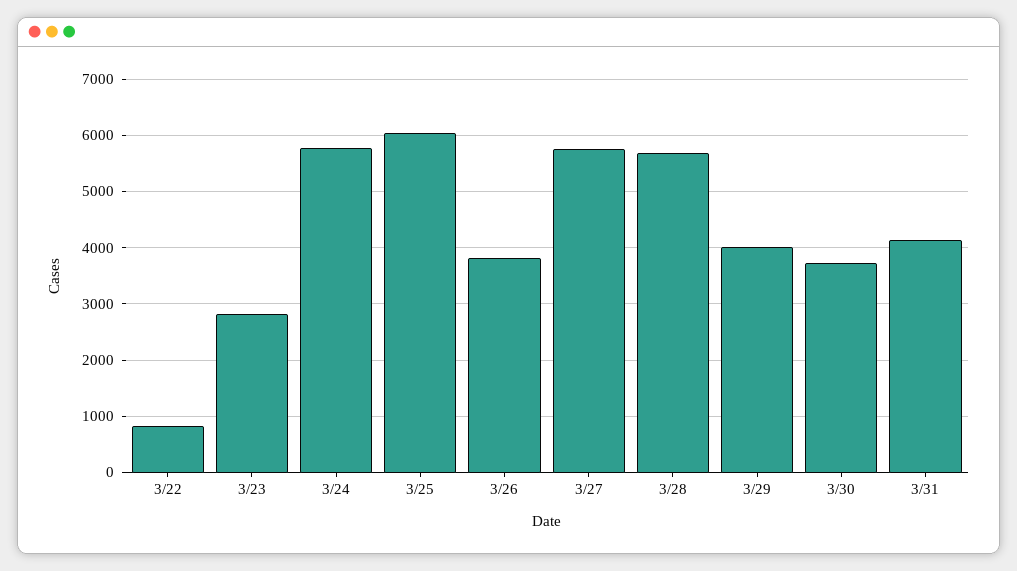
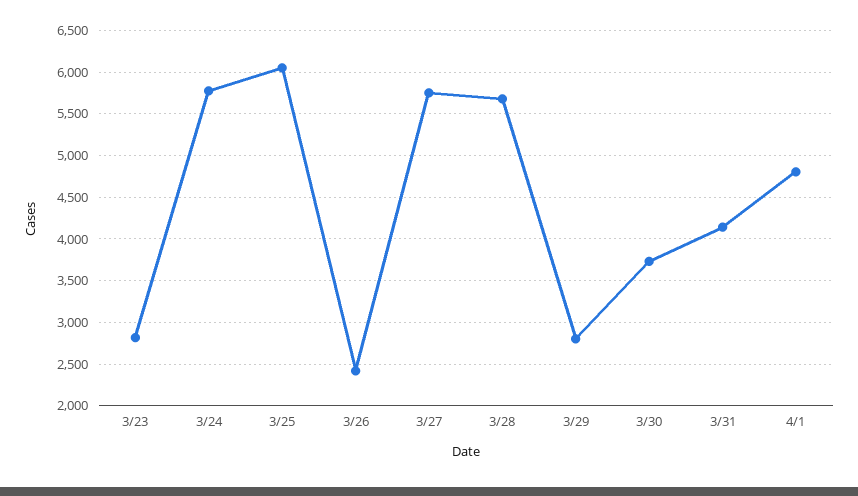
3/22: 800 -> none
3/26: 3800 -> 2400
3/29: 4000 -> 2800
4/1: none -> 4800

